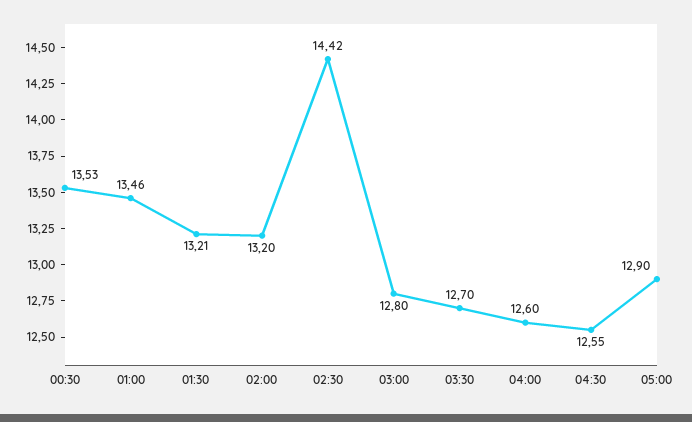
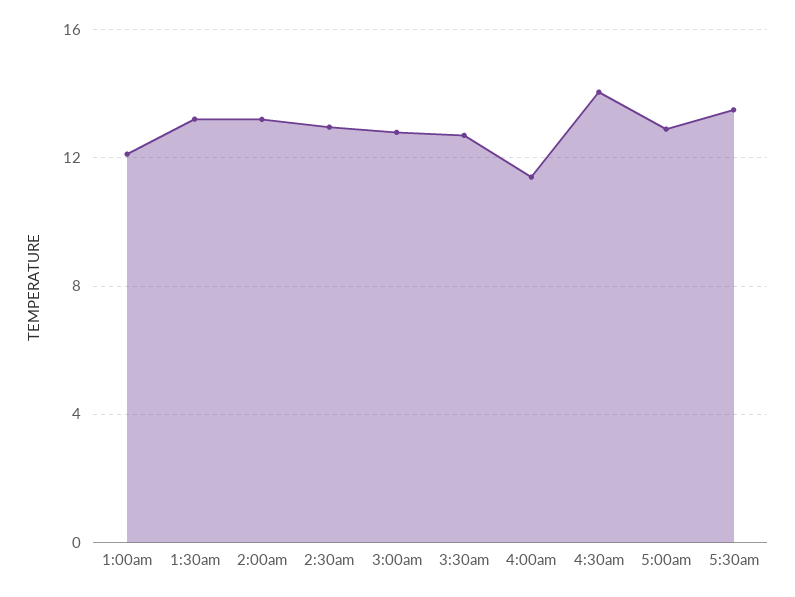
00:30: 13.53 -> none
01:00: 13.46 -> 12
02:30: 14.42 -> 13
04:00: 12.6 -> 11.5
04:30: 12.55 -> 14
5:30am: none -> 13.5

